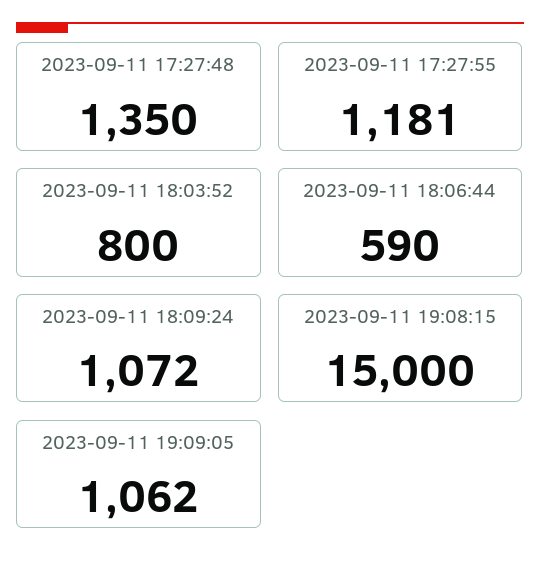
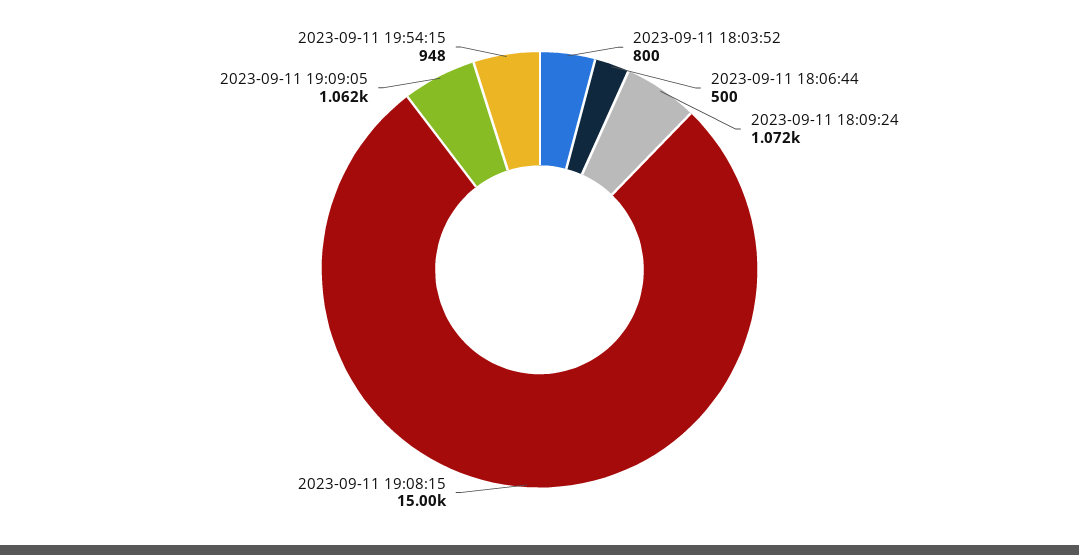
2023-09-11 17:27:48: 1350 -> none
2023-09-11 17:27:55: 1181 -> none
2023-09-11 18:06:44: 590 -> 500
2023-09-11 19:54:15: none -> 948

